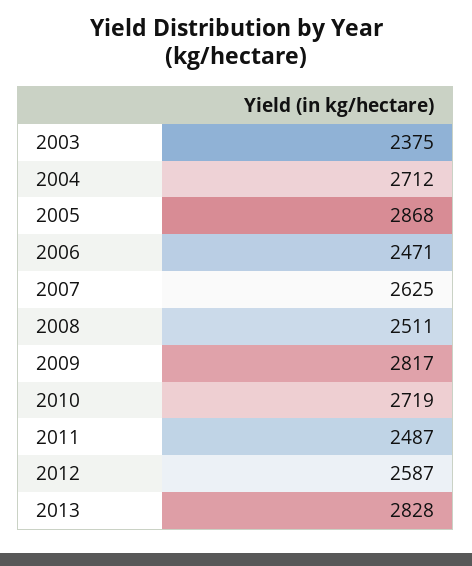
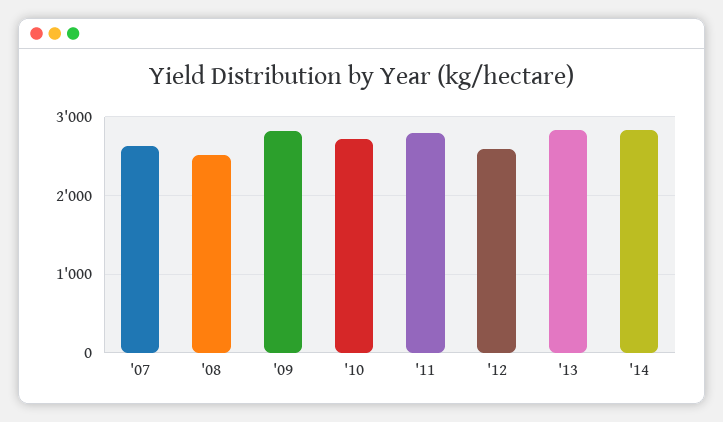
2003: 2375 -> none
2004: 2712 -> none
2005: 2868 -> none
2006: 2471 -> none
2011: 2487 -> 2800
'14: none -> 2800

